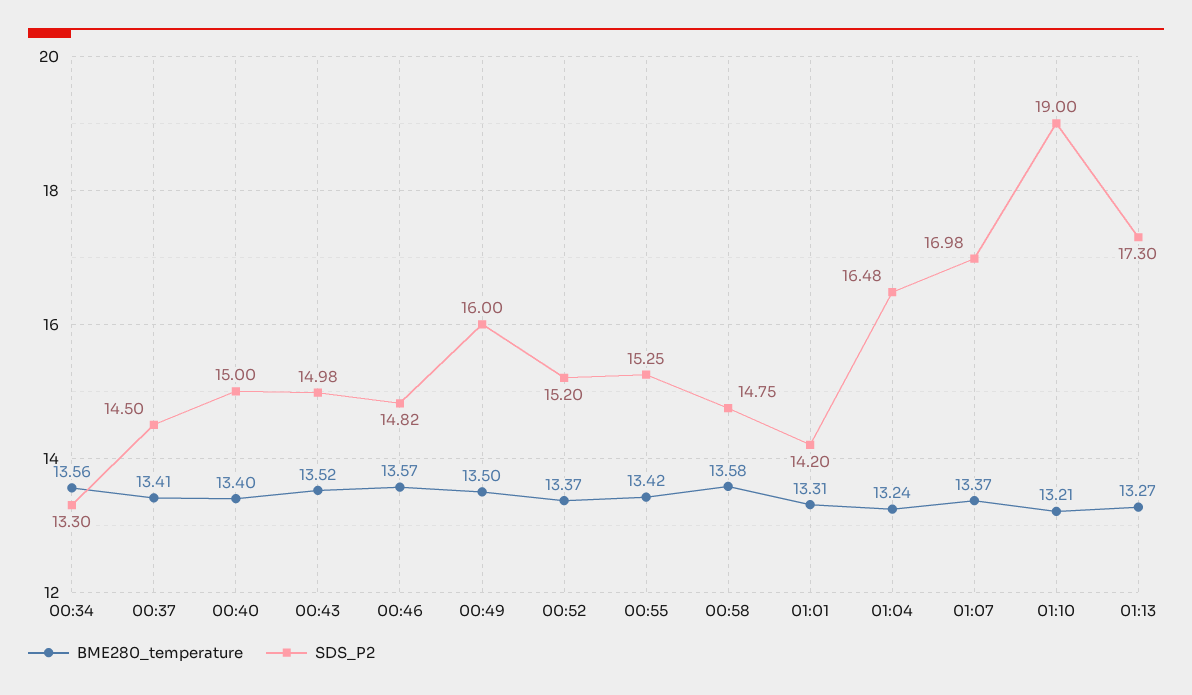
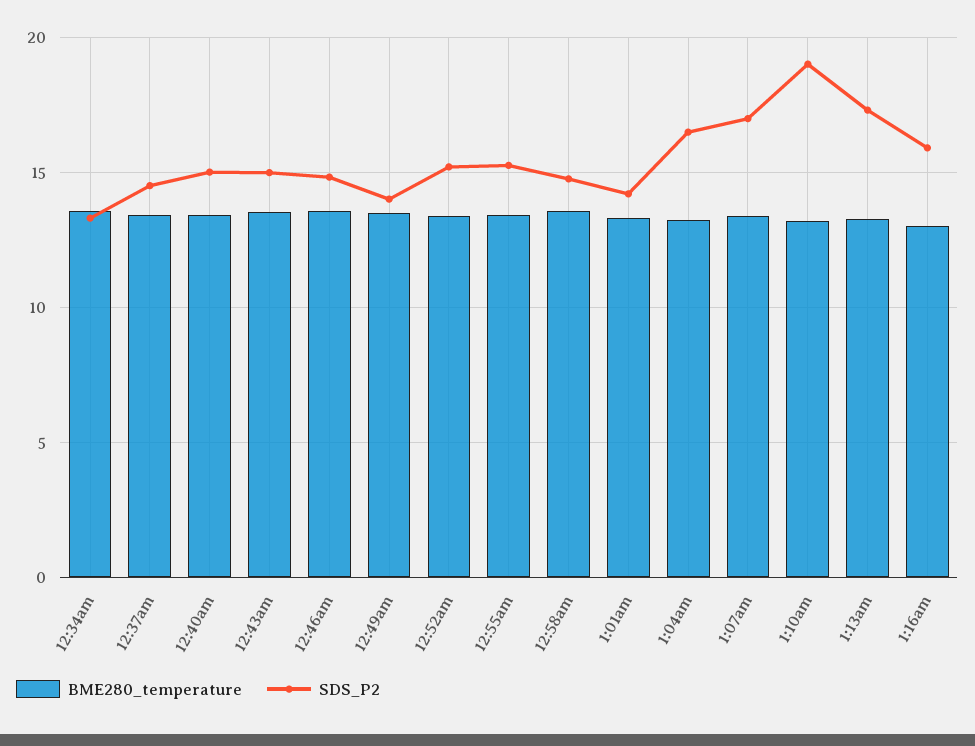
SDS_P2, 00:49: 16 -> 14
BME280_temperature, 1:16am: none -> 13
SDS_P2, 1:16am: none -> 16

